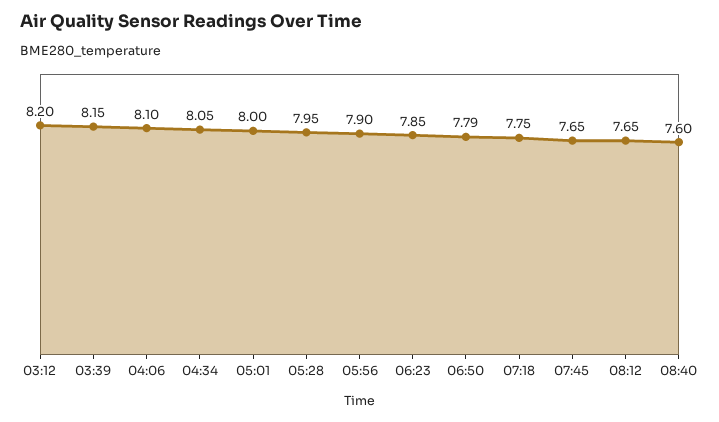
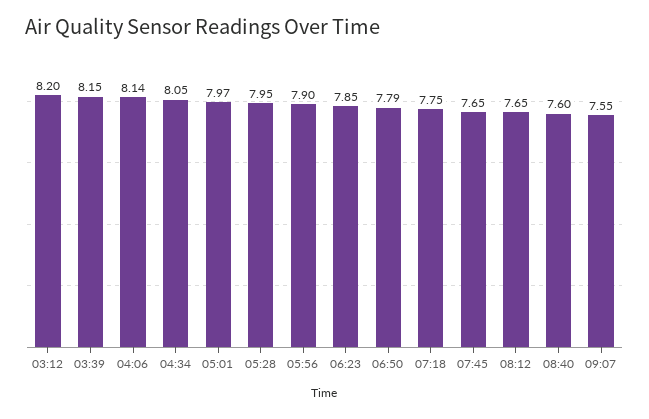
04:06: 8.1 -> 8.14
05:01: 8 -> 7.97
09:07: none -> 7.55

